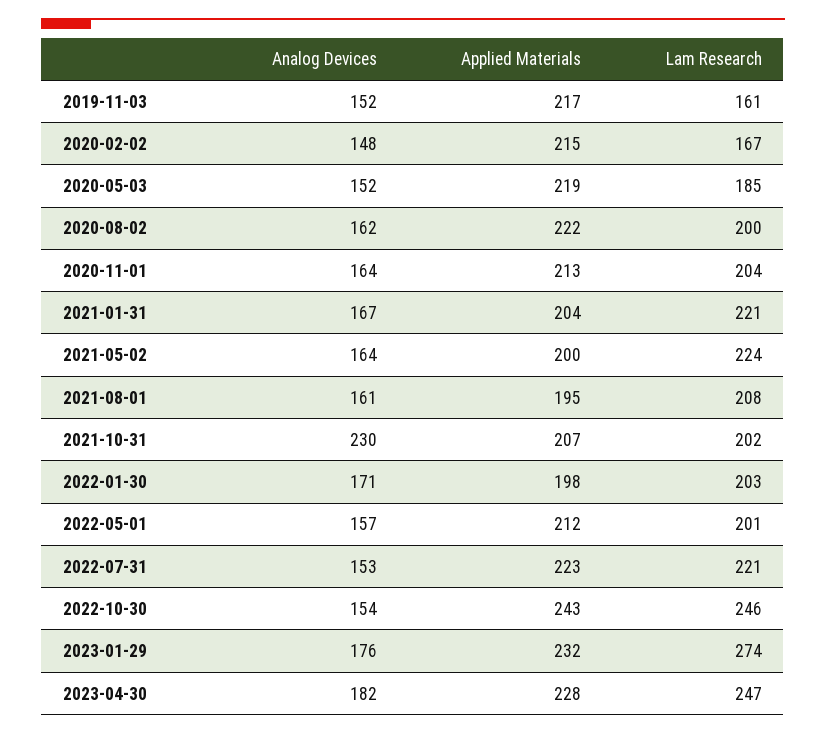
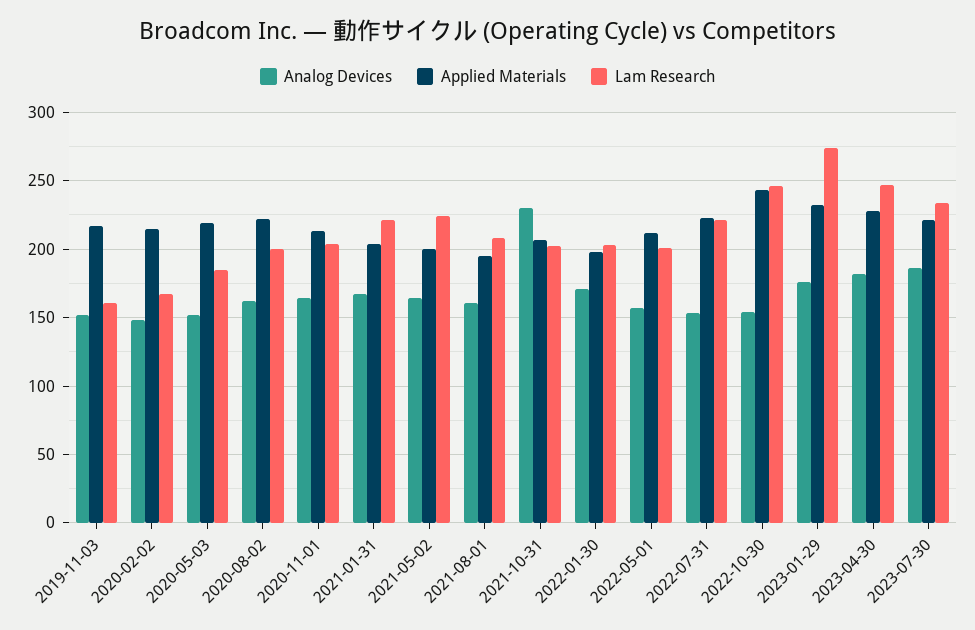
Analog Devices, 2023-07-30: none -> 185
Applied Materials, 2023-07-30: none -> 220
Lam Research, 2023-07-30: none -> 235

